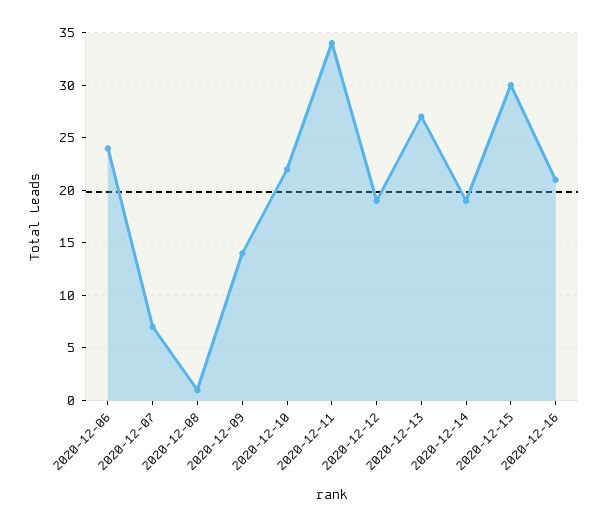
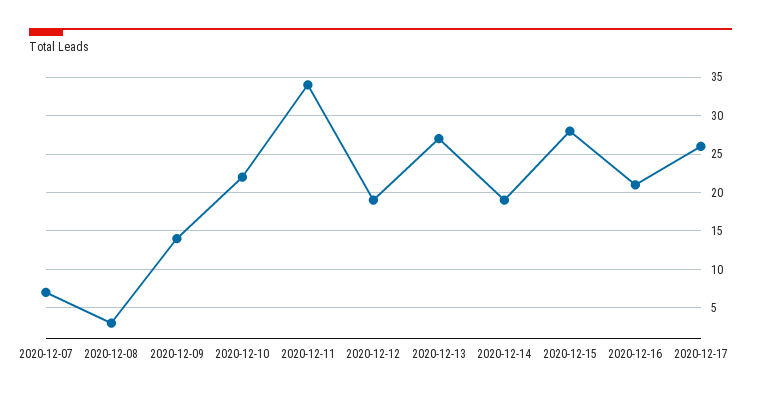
2020-12-06: 24 -> none
2020-12-08: 1 -> 3
2020-12-15: 30 -> 28
2020-12-17: none -> 26

